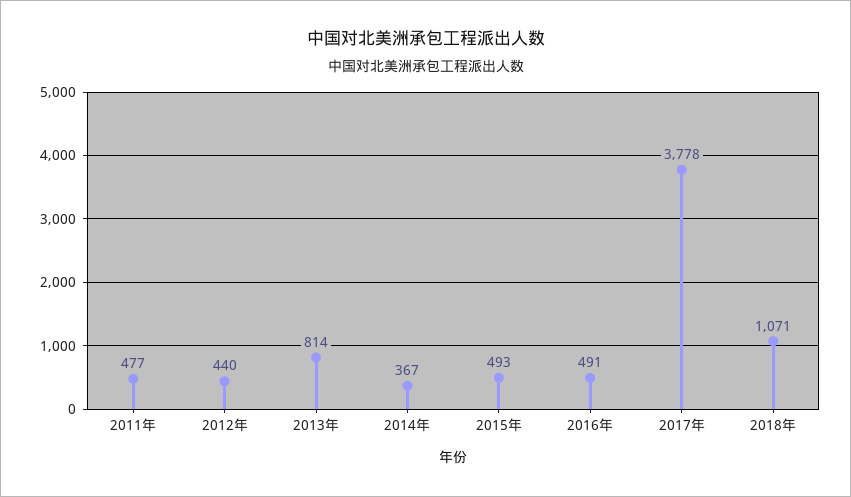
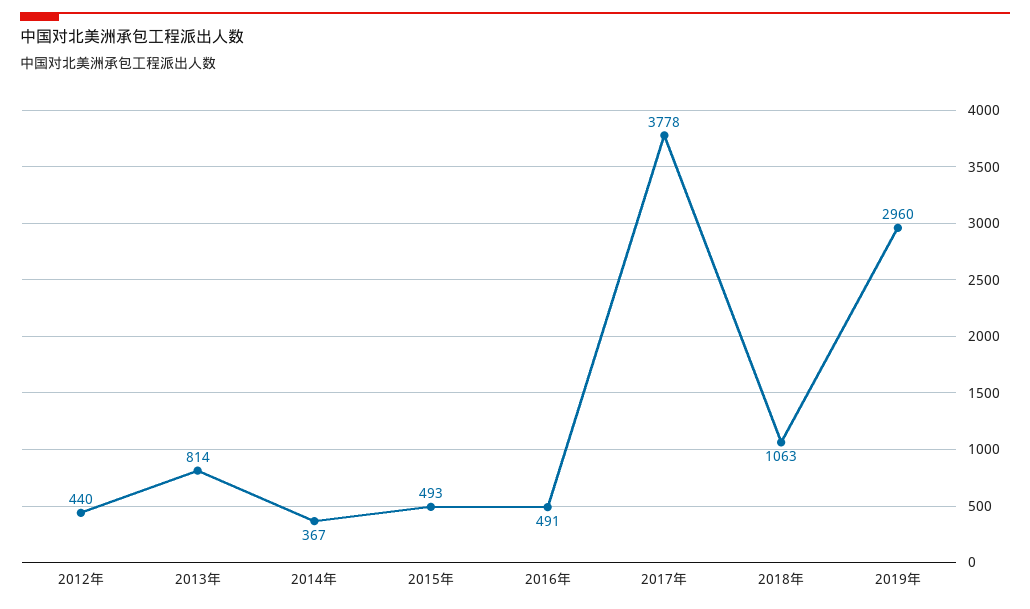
2011年: 477 -> none
2018年: 1071 -> 1063
2019年: none -> 2960

